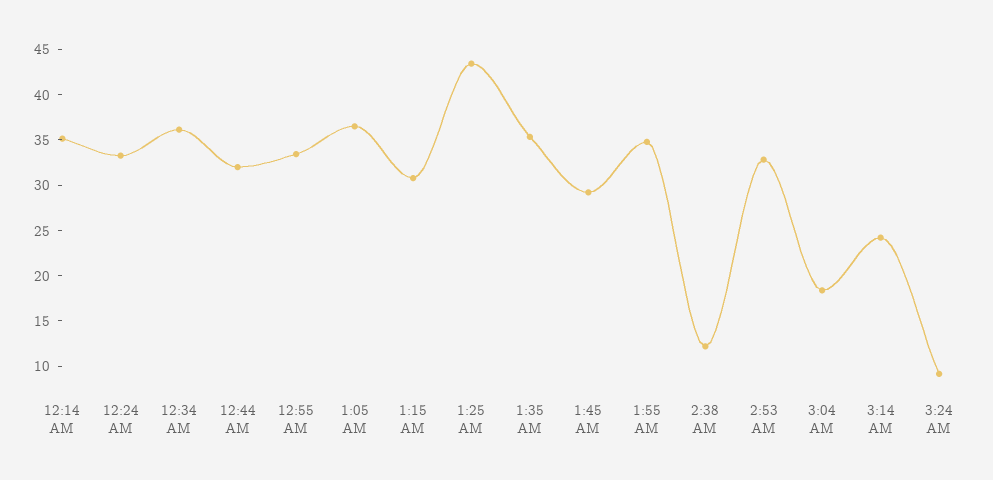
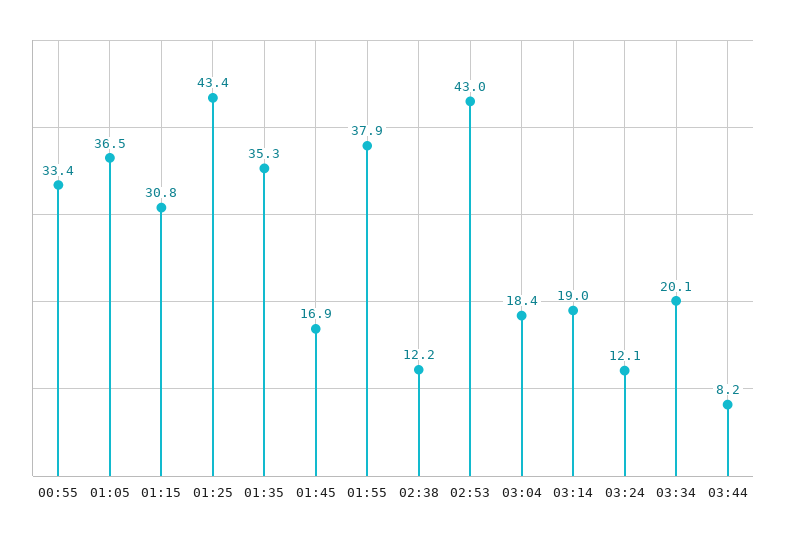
12:14 AM: 35 -> none
12:24 AM: 33 -> none
12:34 AM: 36 -> none
12:44 AM: 32 -> none
1:45 AM: 29 -> 16.9
1:55 AM: 35 -> 37.9
2:53 AM: 33 -> 43
3:14 AM: 24 -> 19
3:24 AM: 9 -> 12.1
03:34: none -> 20.1
03:44: none -> 8.2

